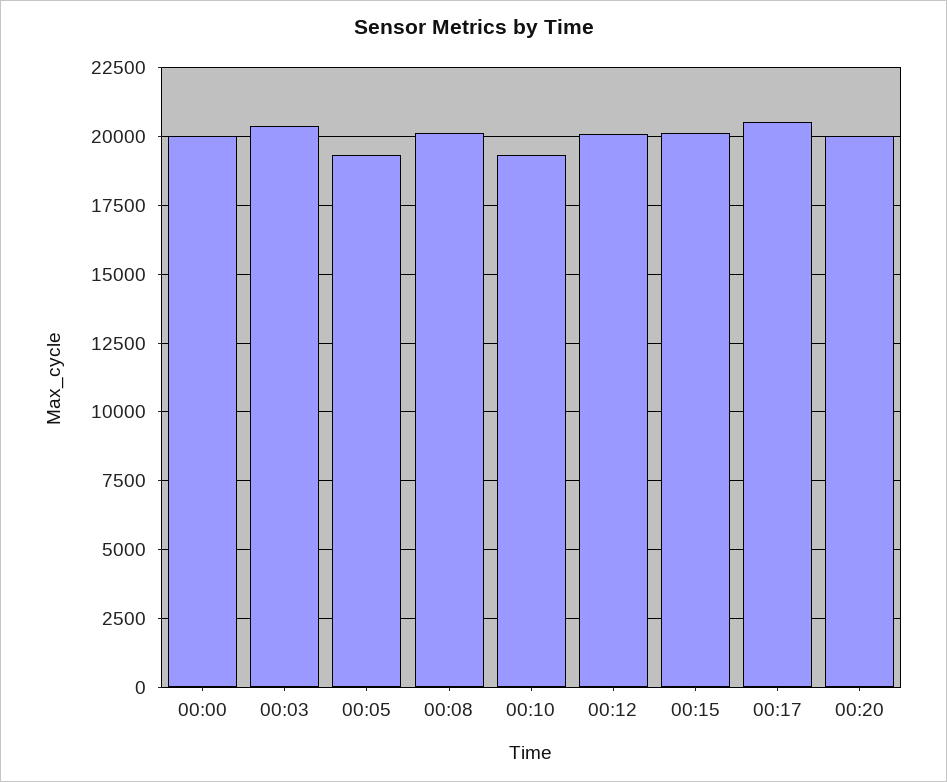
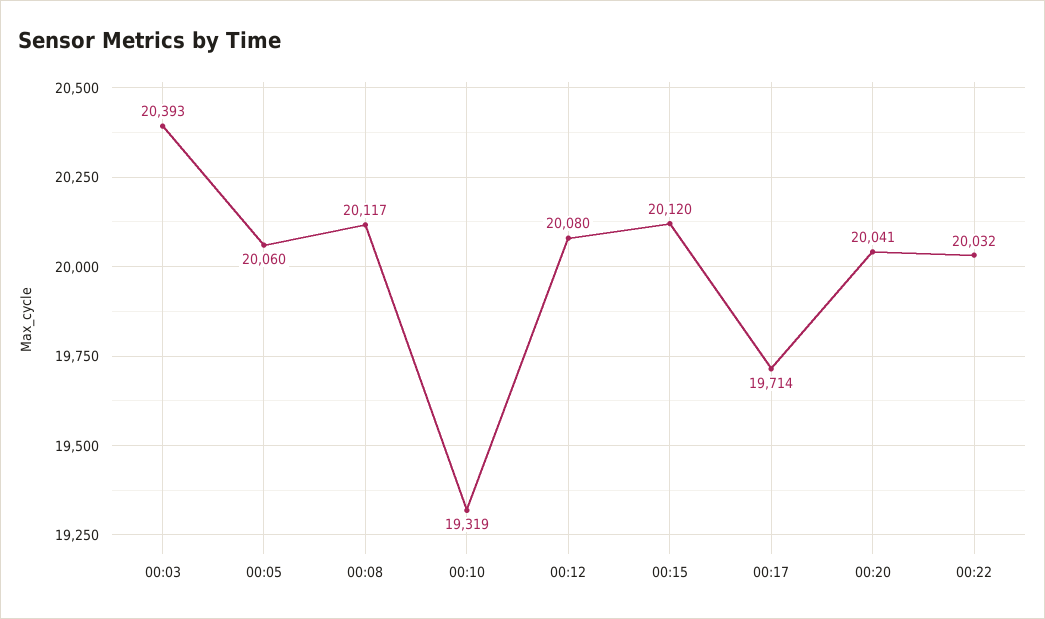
00:00: 20000 -> none
00:05: 19250 -> 20060
00:17: 20500 -> 19714
00:22: none -> 20032

